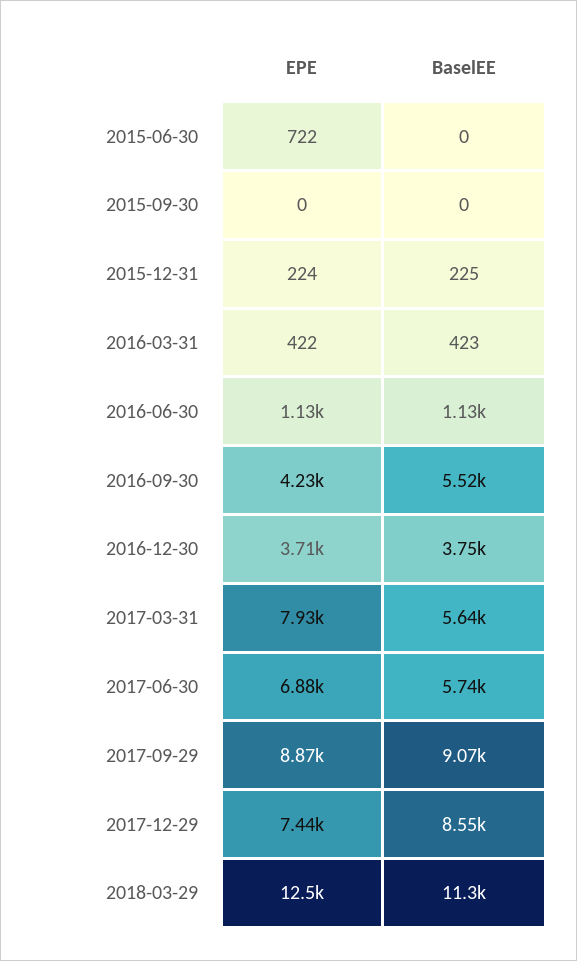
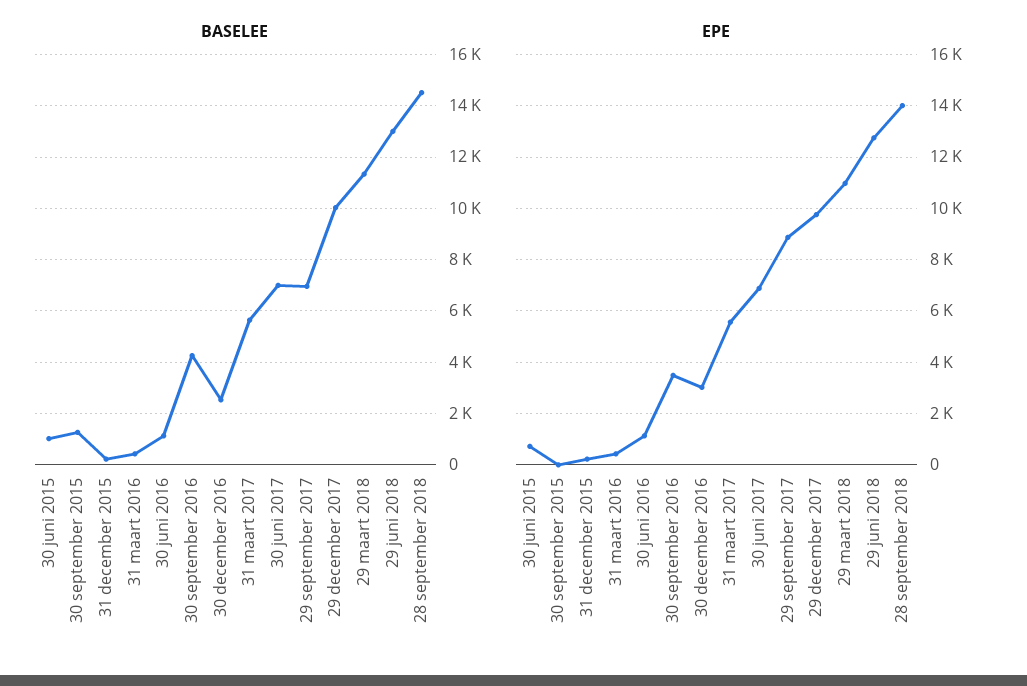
BaselEE, 2015-06-30: 0 -> 1000
BaselEE, 2015-09-30: 0 -> 1250
EPE, 2016-09-30: 4230 -> 3500
BaselEE, 2016-09-30: 5520 -> 4250
EPE, 2016-12-30: 3710 -> 3000
BaselEE, 2016-12-30: 3750 -> 2500
EPE, 2017-03-31: 7930 -> 5500
BaselEE, 2017-06-30: 5740 -> 7000
BaselEE, 2017-09-29: 9070 -> 7000
EPE, 2017-12-29: 7440 -> 9750
BaselEE, 2017-12-29: 8550 -> 10000
EPE, 2018-03-29: 12500 -> 11000
BaselEE, 29 juni 2018: none -> 13000
BaselEE, 28 september 2018: none -> 14500
EPE, 29 juni 2018: none -> 12750
EPE, 28 september 2018: none -> 14000

